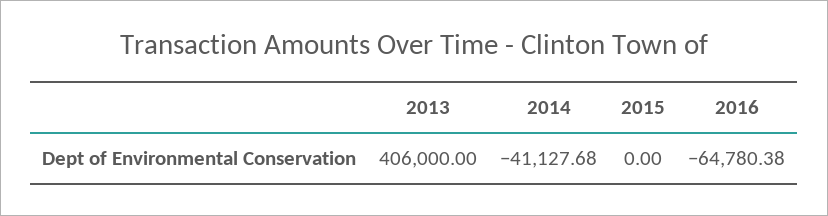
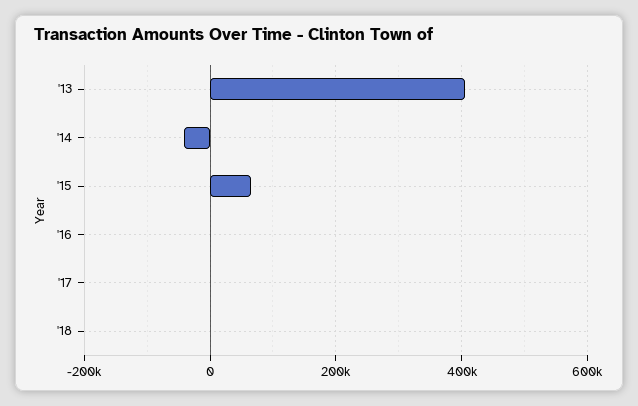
2015: 0 -> 60000
2016: -64780.38 -> 0
'17: none -> 0
'18: none -> 0

